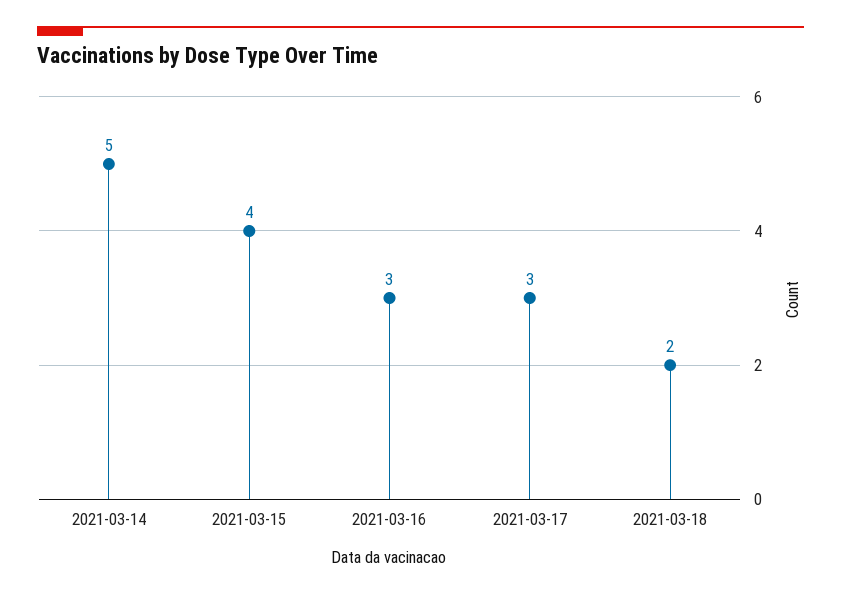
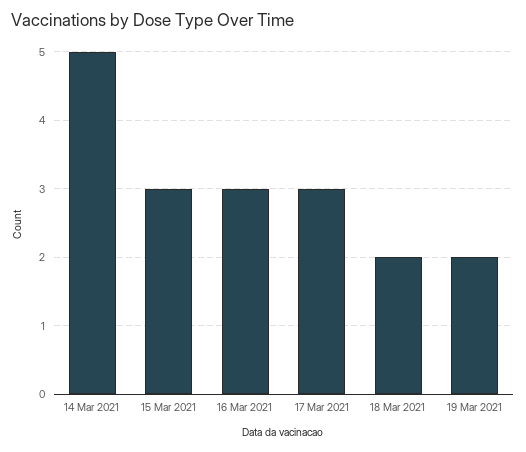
2021-03-15: 4 -> 3
19 Mar 2021: none -> 2

